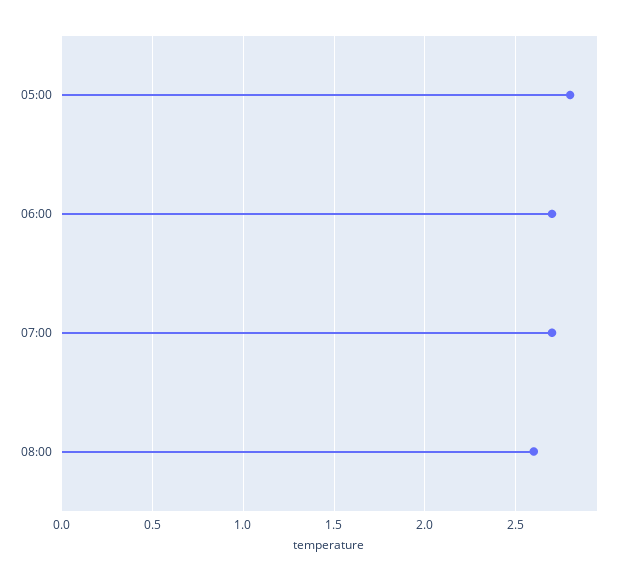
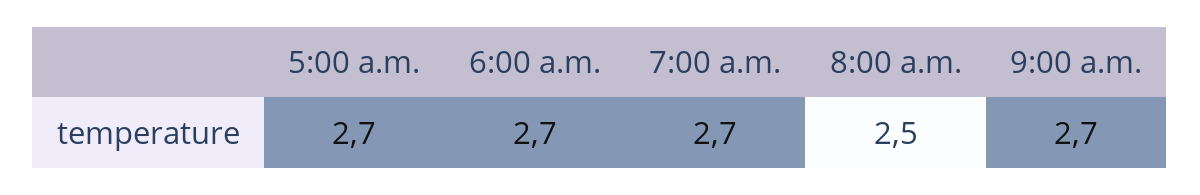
05:00: 2.8 -> 2.7
08:00: 2.6 -> 2.5
9:00 a.m.: none -> 2.7

